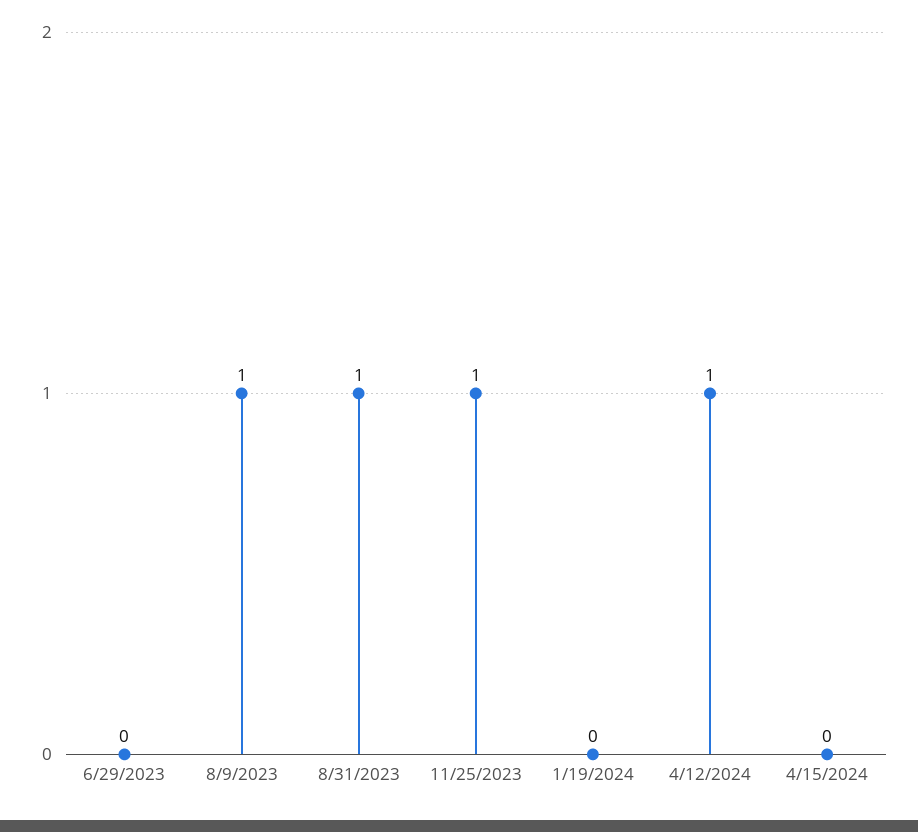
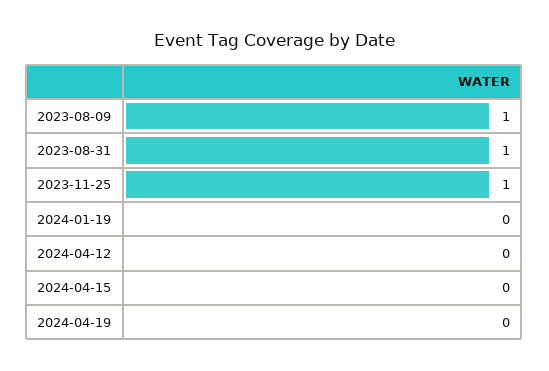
6/29/2023: 0 -> none
4/12/2024: 1 -> 0
2024-04-19: none -> 0

